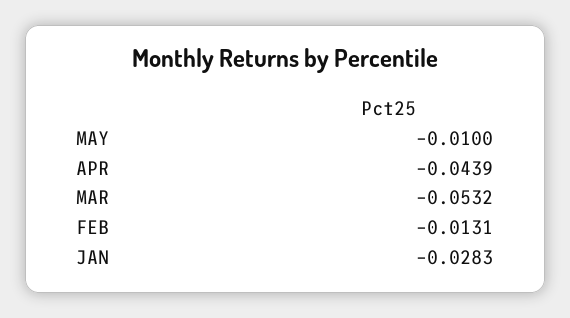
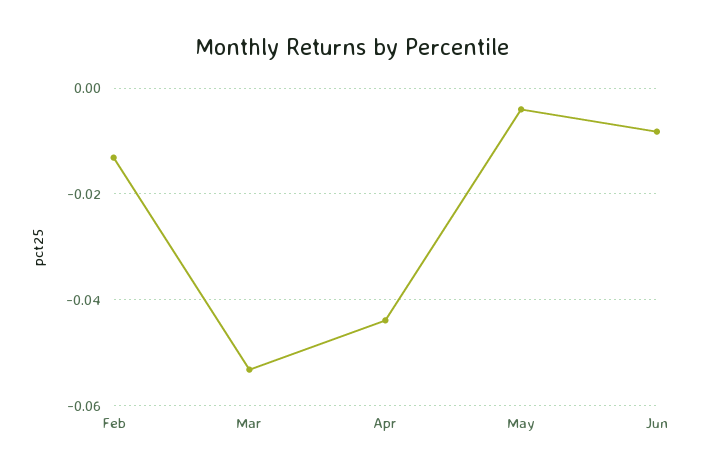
MAY: -0.01 -> -0.004
JAN: -0.0283 -> none
Jun: none -> -0.008

